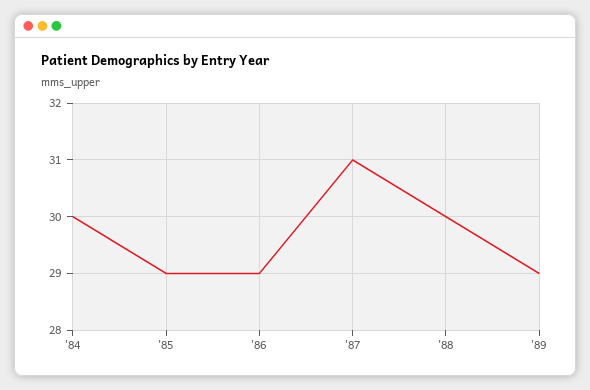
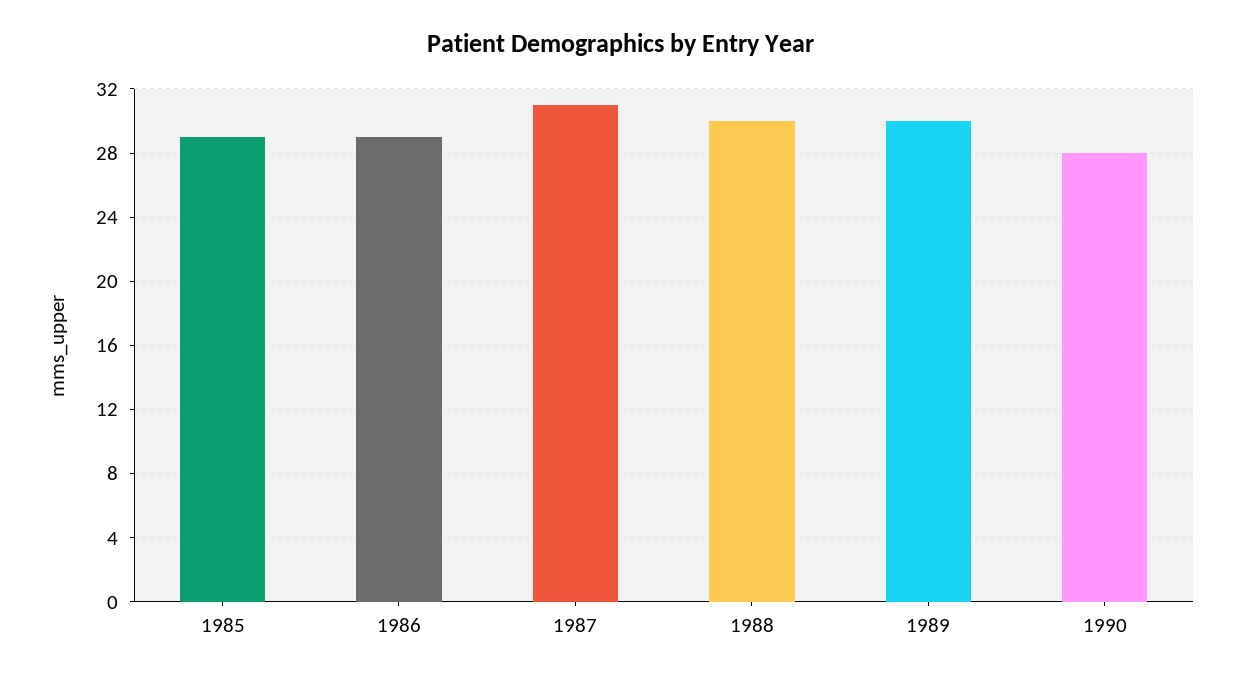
'84: 30 -> none
'89: 29 -> 30
1990: none -> 28

